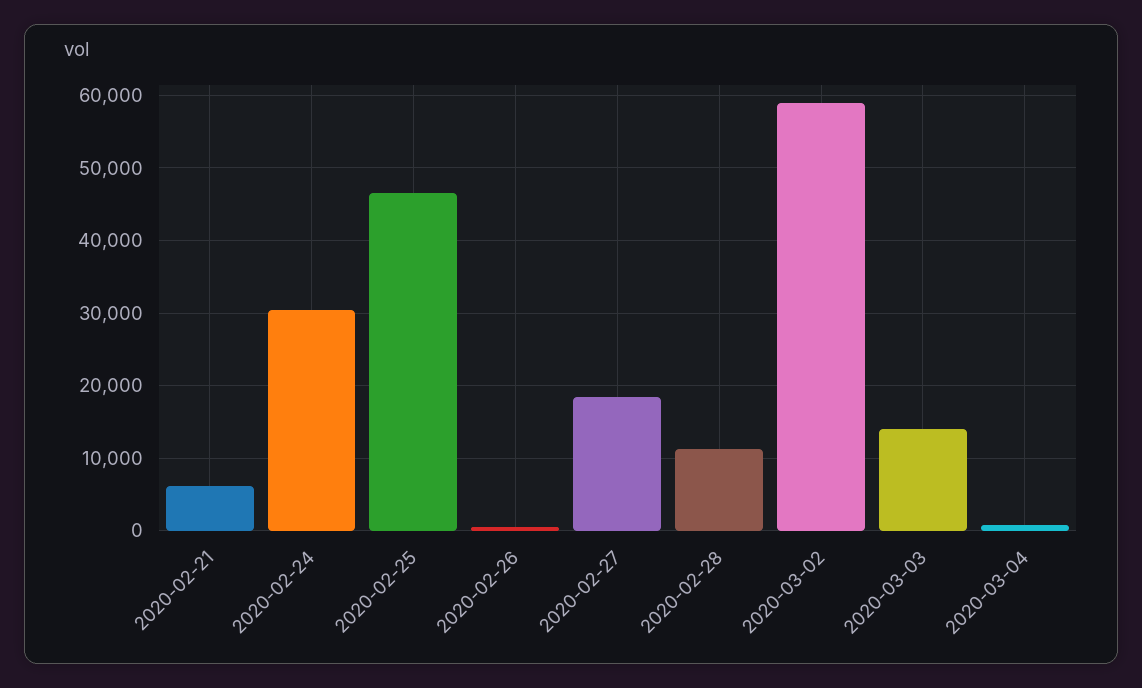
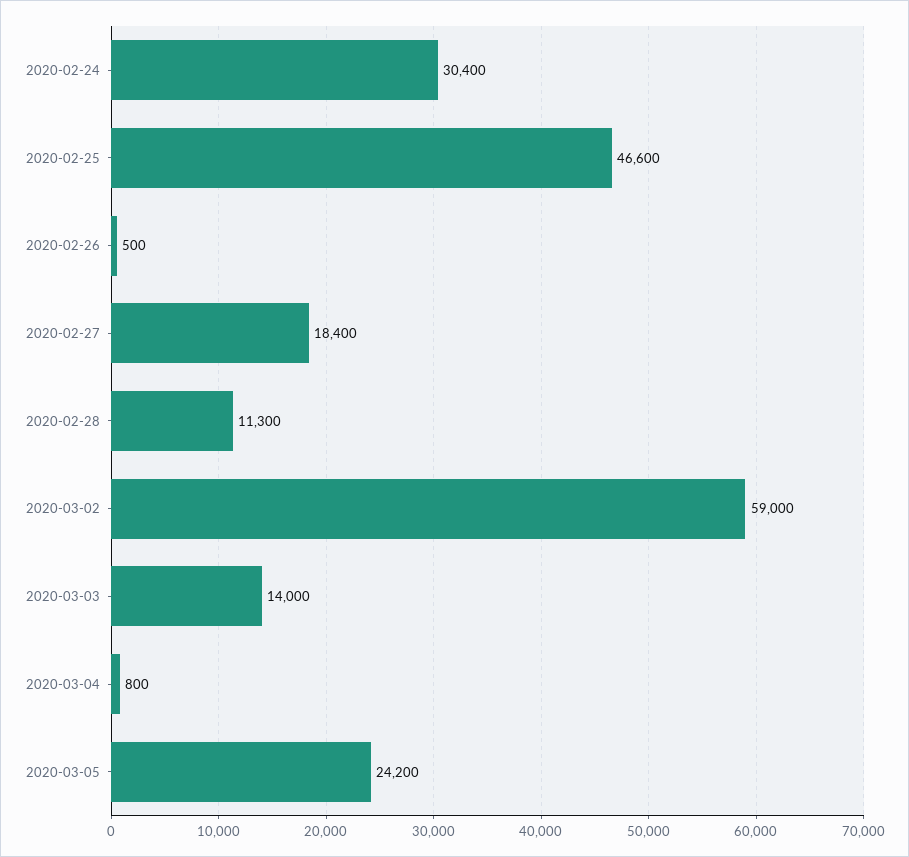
2020-02-21: 6000 -> none
2020-03-05: none -> 24200

